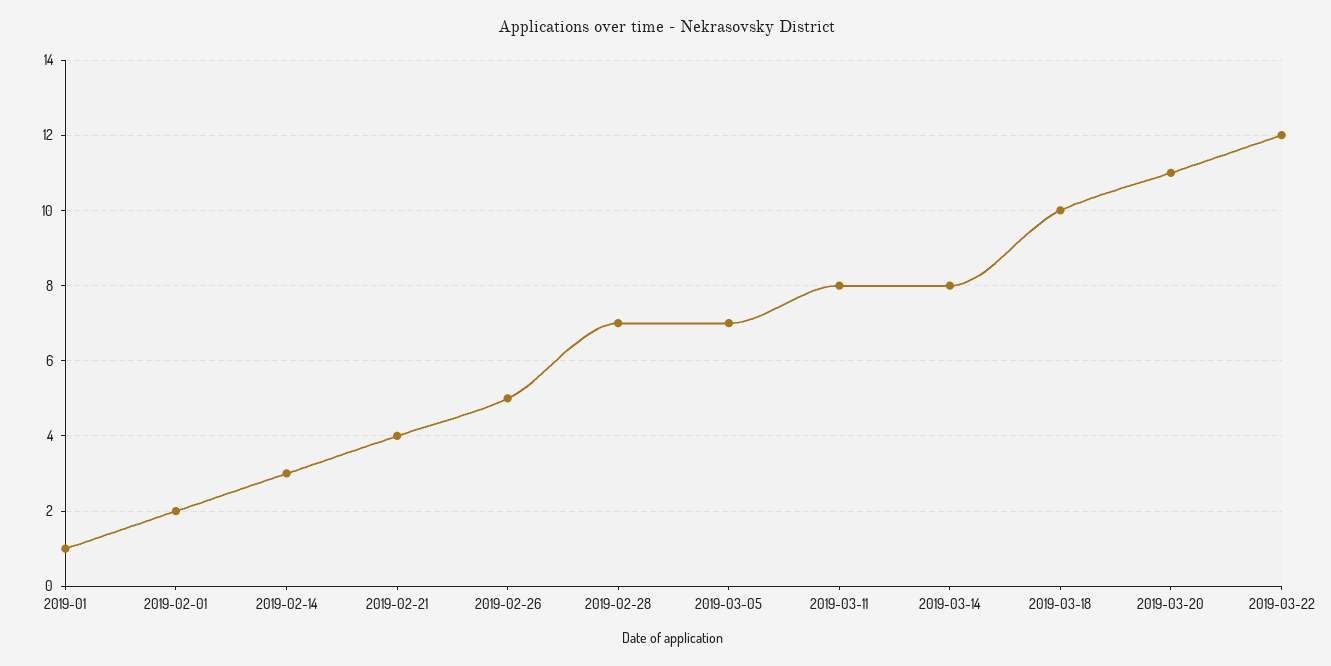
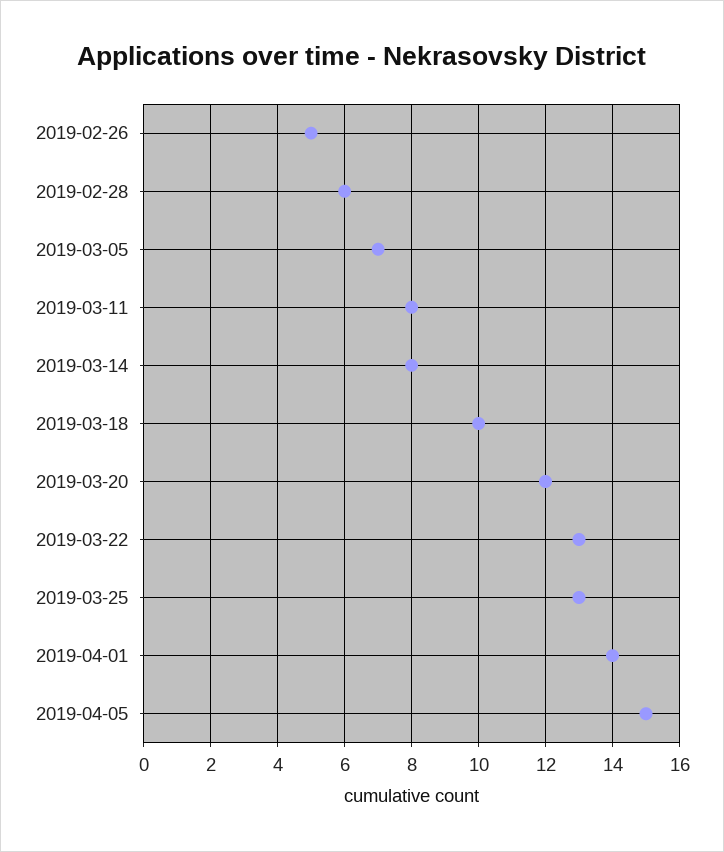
2019-01: 1 -> none
2019-02-01: 2 -> none
2019-02-14: 3 -> none
2019-02-21: 4 -> none
2019-02-28: 7 -> 6
2019-03-20: 11 -> 12
2019-03-22: 12 -> 13
2019-03-25: none -> 13
2019-04-01: none -> 14
2019-04-05: none -> 15

